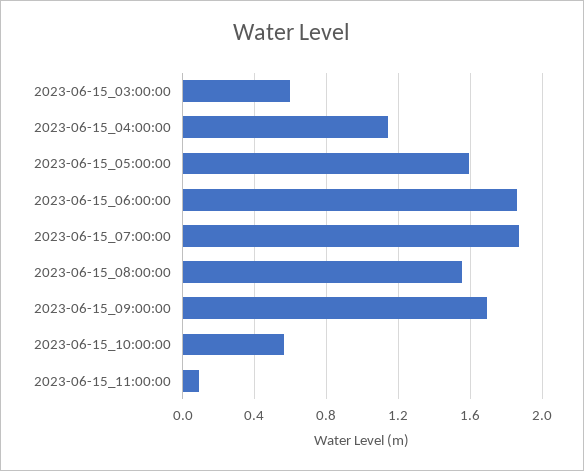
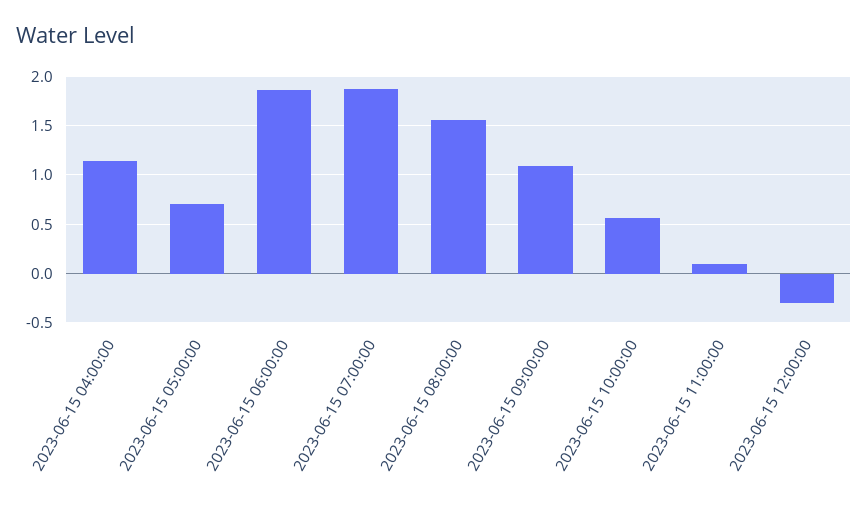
2023-06-15_03:00:00: 0.6 -> none
2023-06-15_05:00:00: 1.6 -> 0.7
2023-06-15_09:00:00: 1.7 -> 1.1
2023-06-15 12:00:00: none -> -0.3

